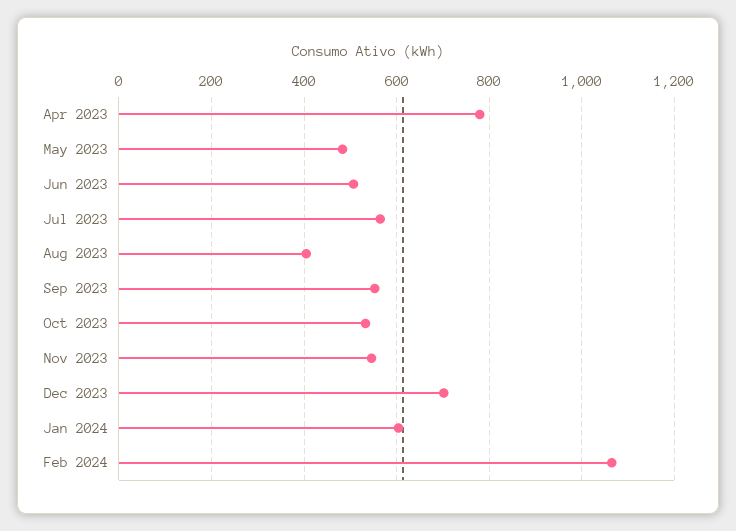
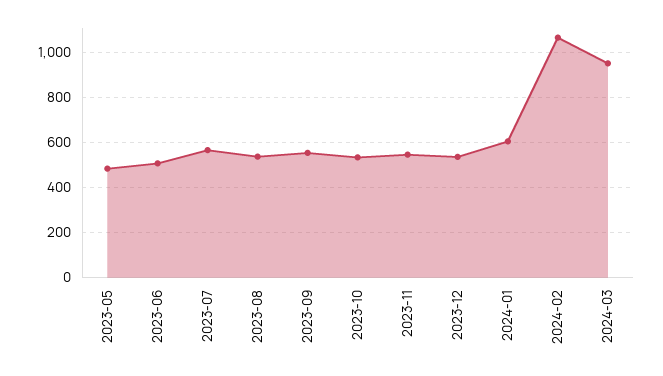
Apr 2023: 780 -> none
Aug 2023: 400 -> 550
Dec 2023: 700 -> 550
2024-03: none -> 950

